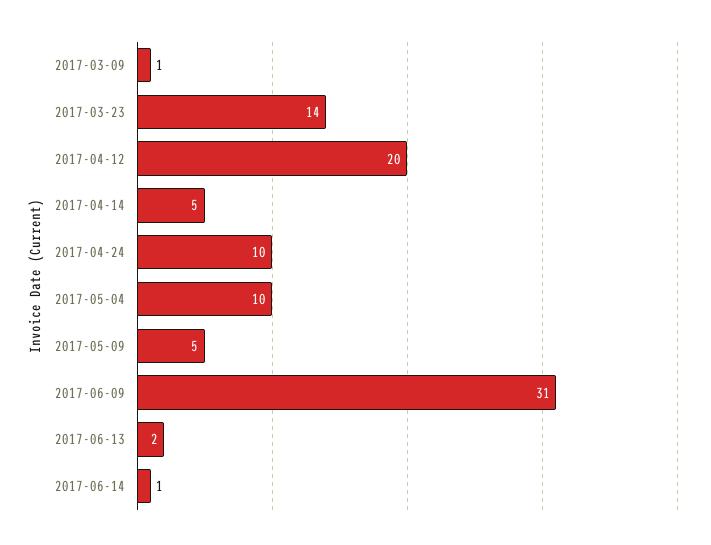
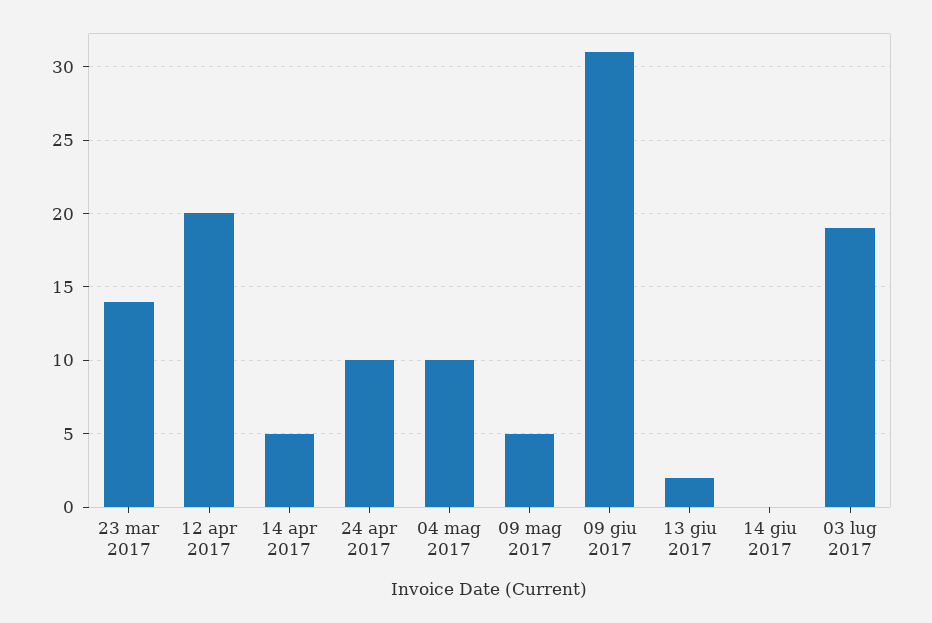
2017-03-09: 1 -> none
2017-06-14: 1 -> 0
03 lug 2017: none -> 19

